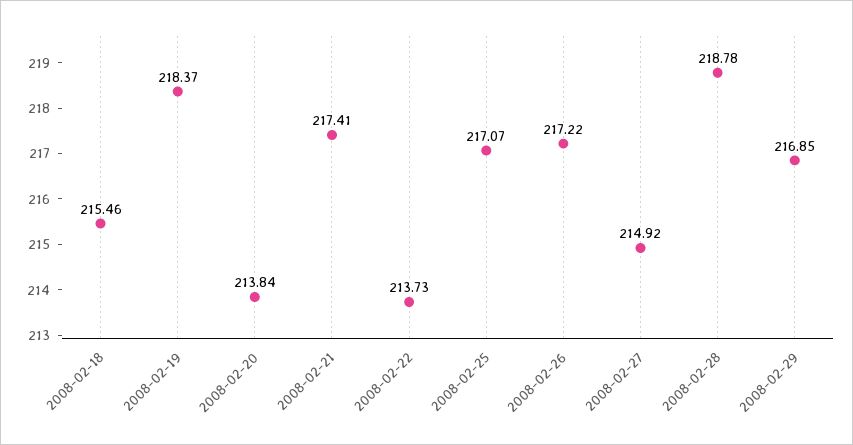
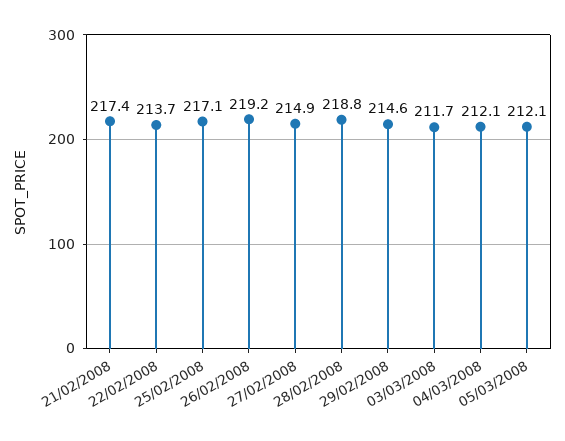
2008-02-18: 215.46 -> none
2008-02-19: 218.37 -> none
2008-02-20: 213.84 -> none
2008-02-26: 217.22 -> 219.2
2008-02-29: 216.85 -> 214.6
03/03/2008: none -> 211.7
04/03/2008: none -> 212.1
05/03/2008: none -> 212.1

